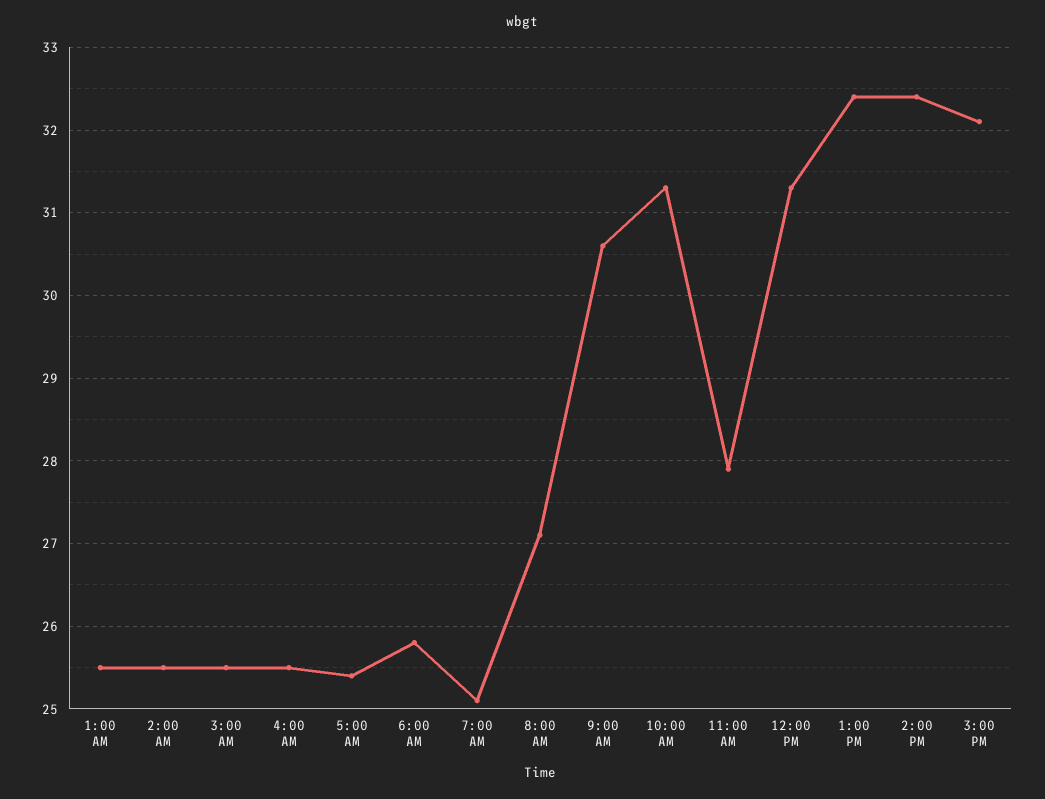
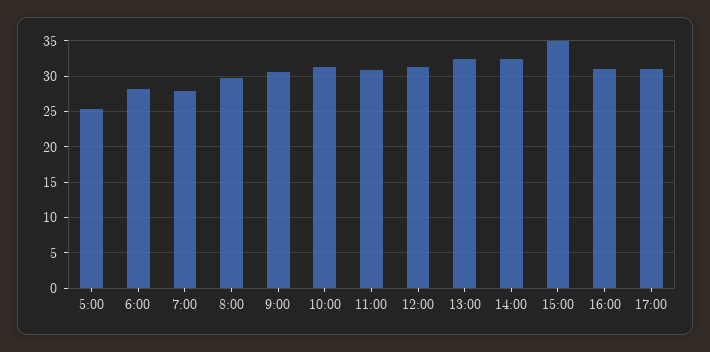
1:00 AM: 25.5 -> none
2:00 AM: 25.5 -> none
3:00 AM: 25.5 -> none
4:00 AM: 25.5 -> none
6:00 AM: 25.8 -> 28
7:00 AM: 25.1 -> 28
8:00 AM: 27.1 -> 30
11:00 AM: 27.9 -> 31
3:00 PM: 32.1 -> 35
16:00: none -> 31
17:00: none -> 31

